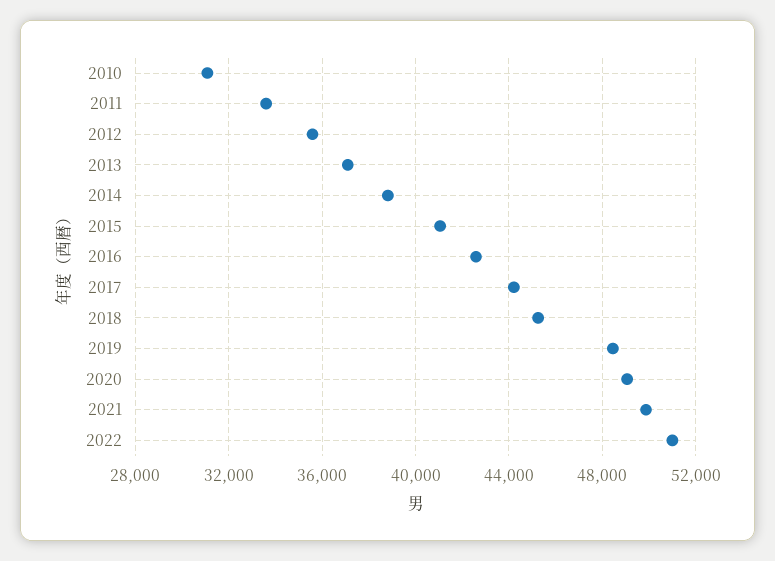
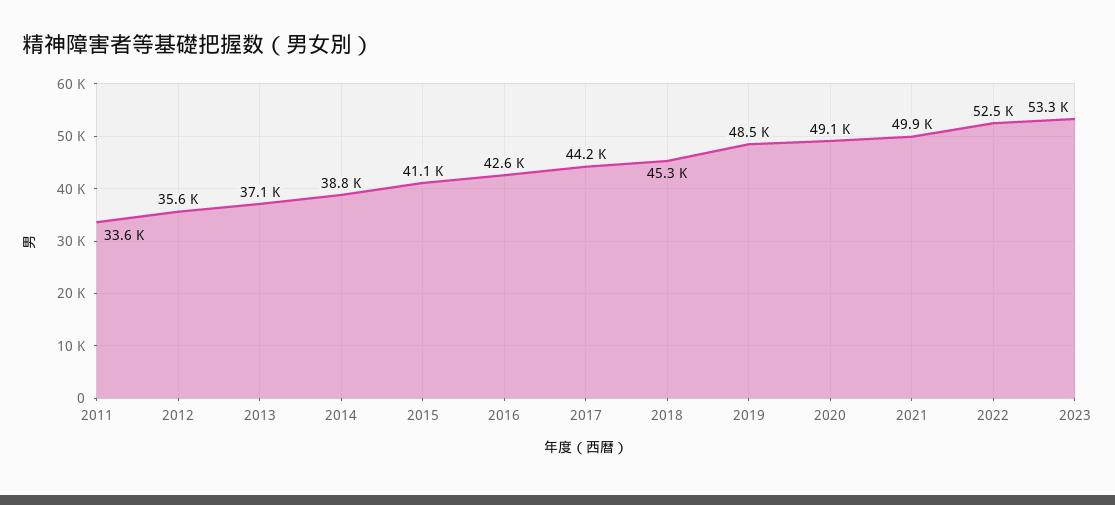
2010: 31000 -> none
2022: 51000 -> 52500
2023: none -> 53300

